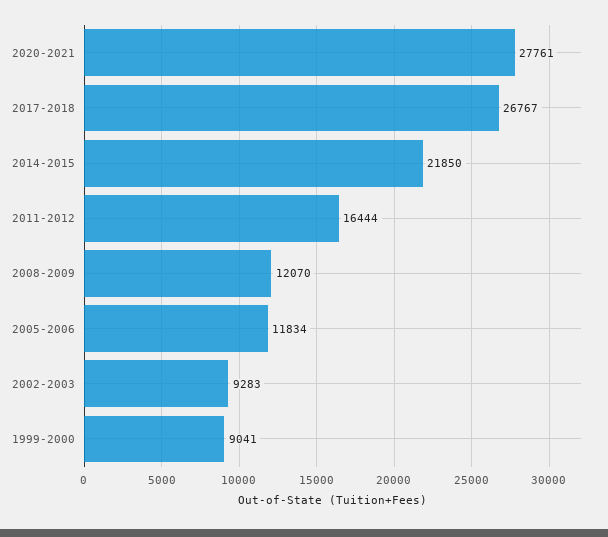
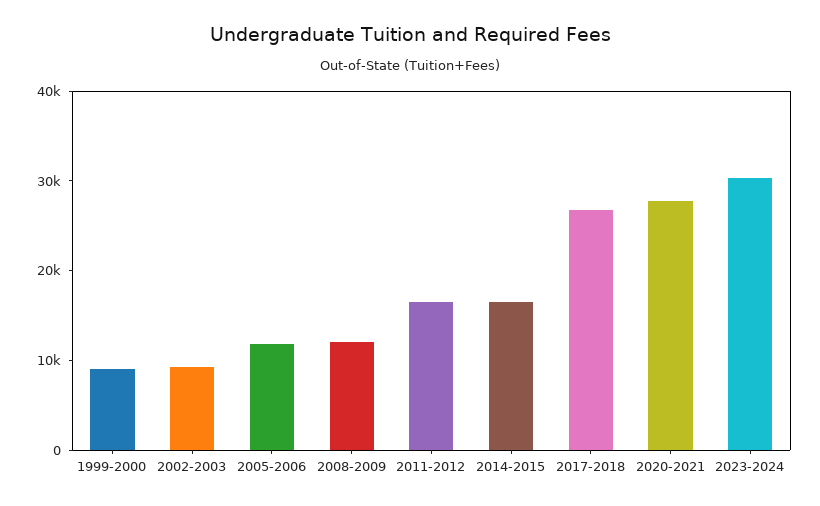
2014-2015: 21850 -> 16000
2023-2024: none -> 30000

